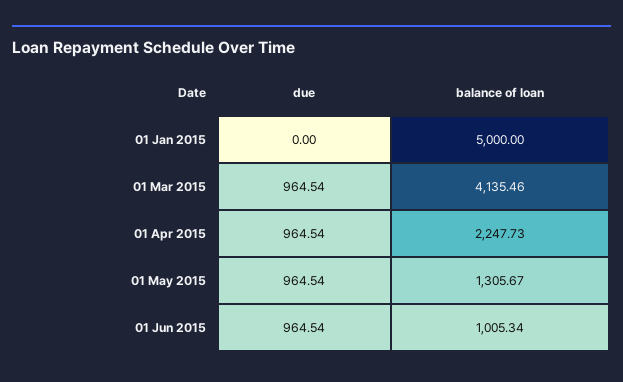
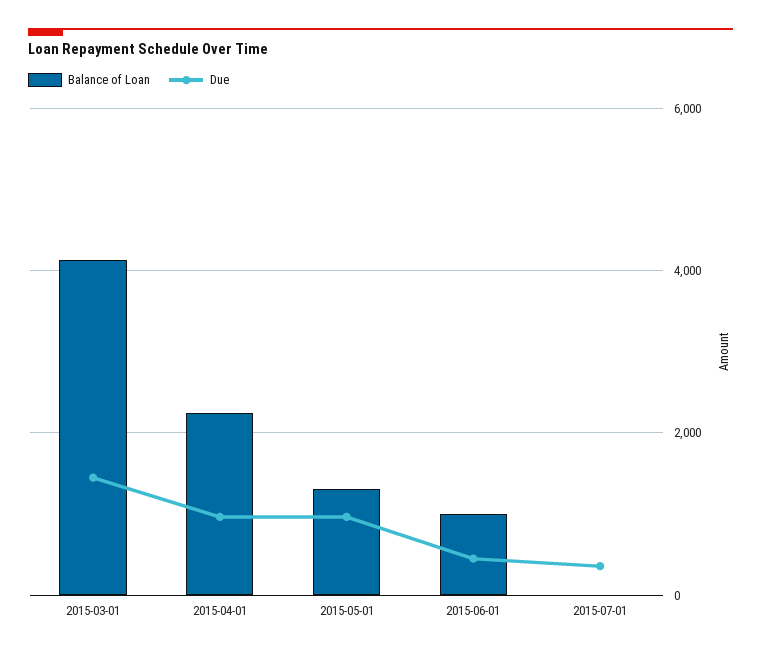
due, 01 Jan 2015: 0 -> none
balance of loan, 01 Jan 2015: 5000 -> none
due, 01 Mar 2015: 964.54 -> 1400
due, 01 Jun 2015: 964.54 -> 400
balance of loan, 2015-07-01: none -> 0
due, 2015-07-01: none -> 400

